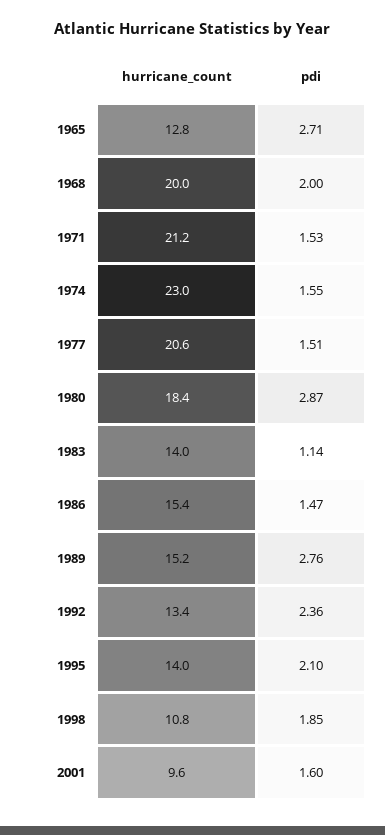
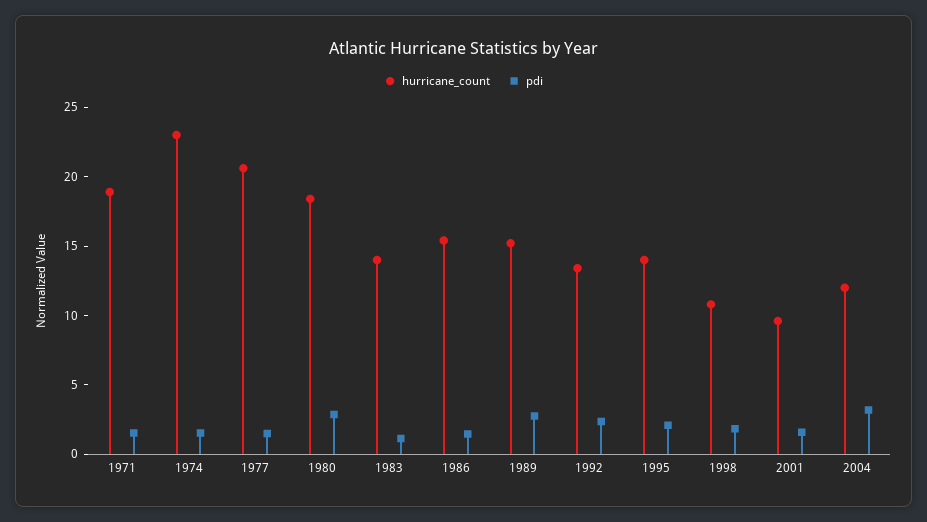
hurricane_count, 1965: 12.8 -> none
pdi, 1965: 2.71 -> none
hurricane_count, 1968: 20 -> none
pdi, 1968: 2 -> none
hurricane_count, 1971: 21.2 -> 19
hurricane_count, 2004: none -> 12
pdi, 2004: none -> 3

